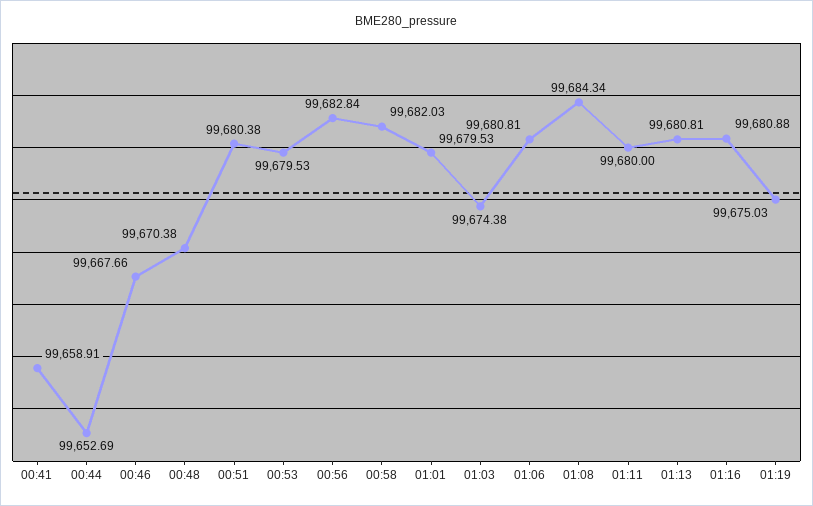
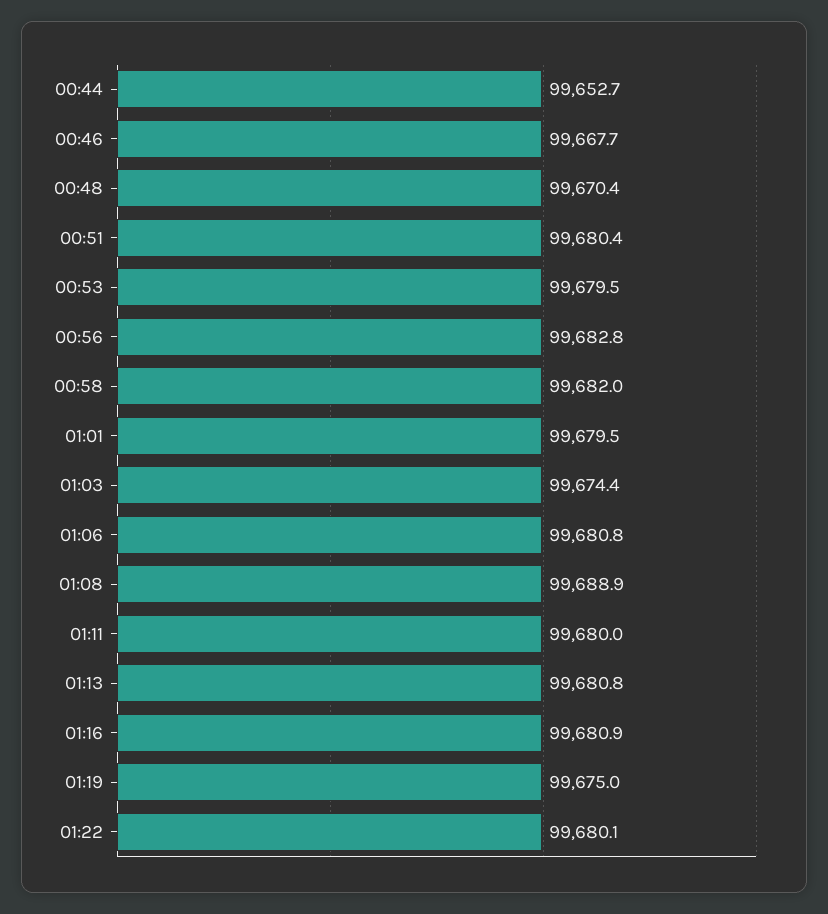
00:41: 99658.91 -> none
01:08: 99684.34 -> 99688.9
01:22: none -> 99680.1

